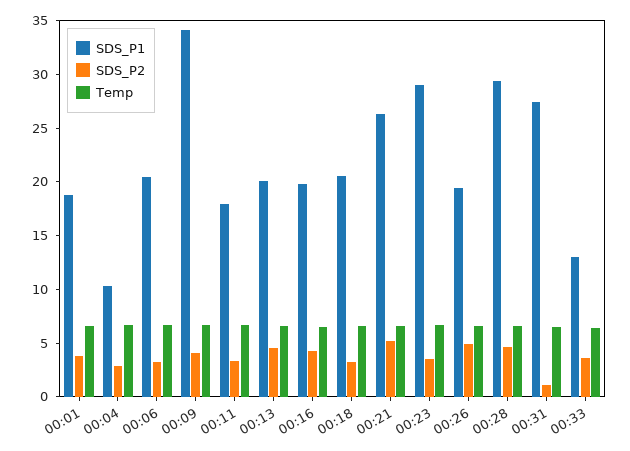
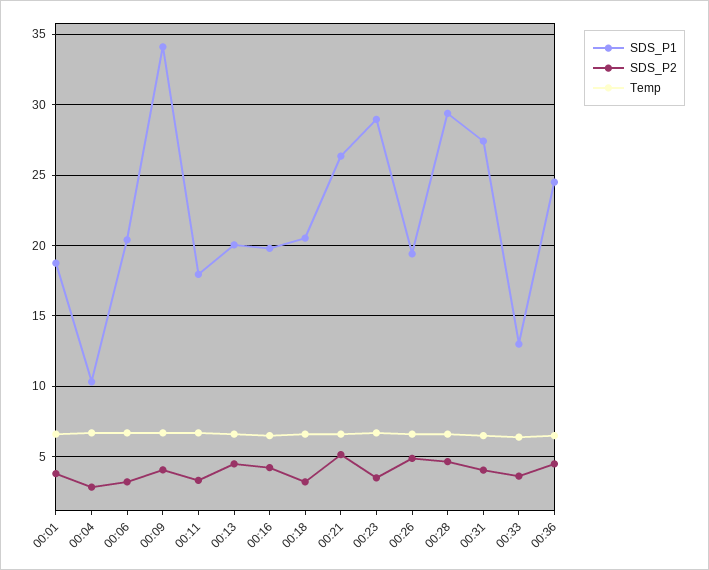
SDS_P2, 00:31: 1 -> 4
SDS_P1, 00:36: none -> 24.5
SDS_P2, 00:36: none -> 4.5
Temp, 00:36: none -> 6.5

